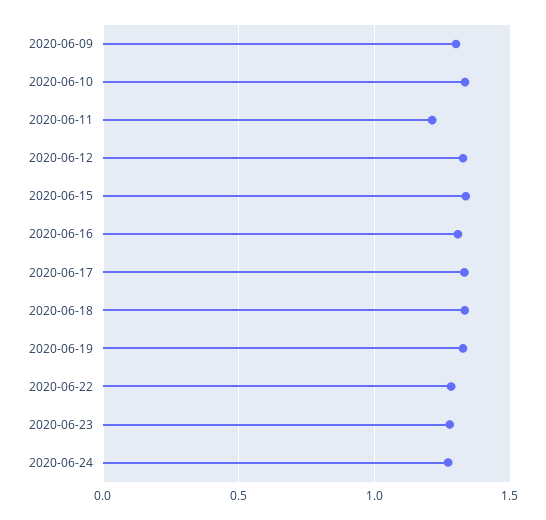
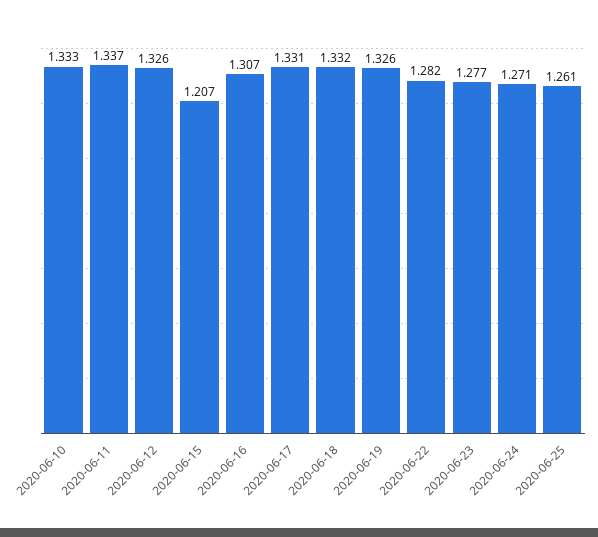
2020-06-09: 1.3 -> none
2020-06-11: 1.2 -> 1.337
2020-06-15: 1.35 -> 1.207
2020-06-25: none -> 1.261

